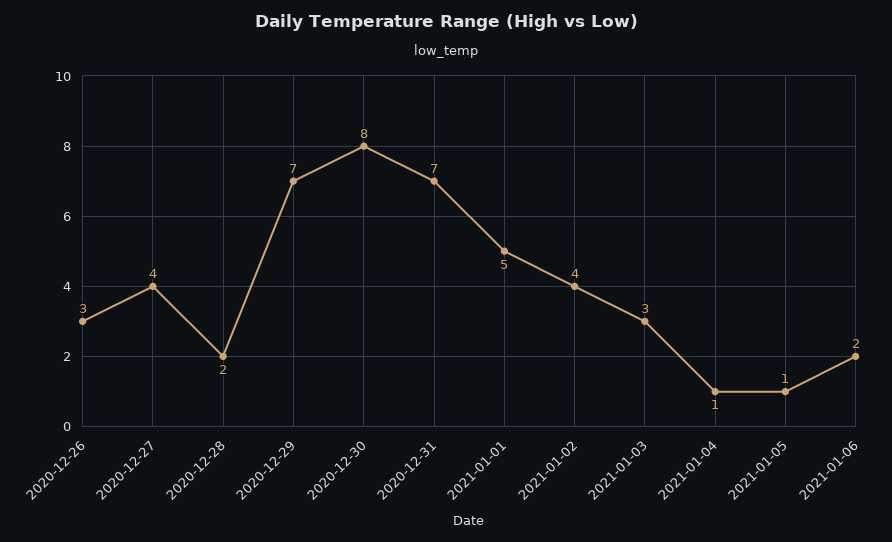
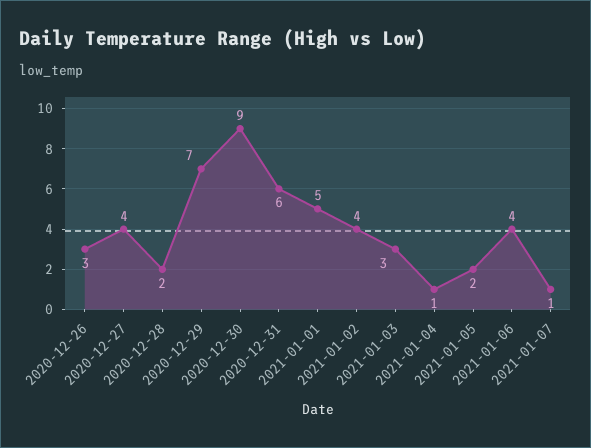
2020-12-30: 8 -> 9
2020-12-31: 7 -> 6
2021-01-05: 1 -> 2
2021-01-06: 2 -> 4
2021-01-07: none -> 1

